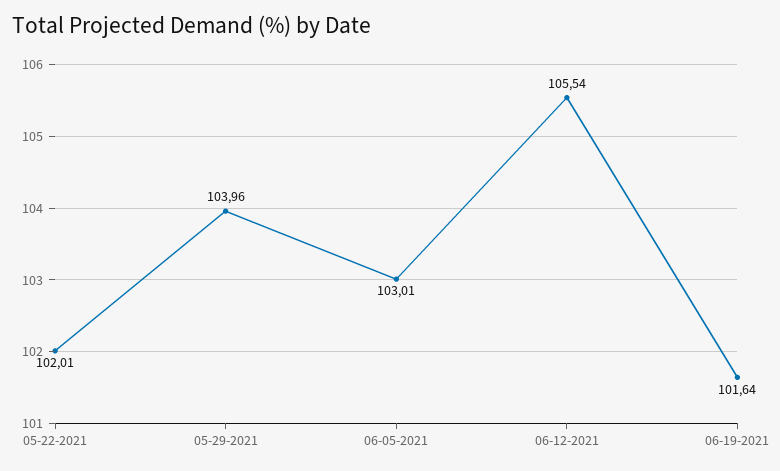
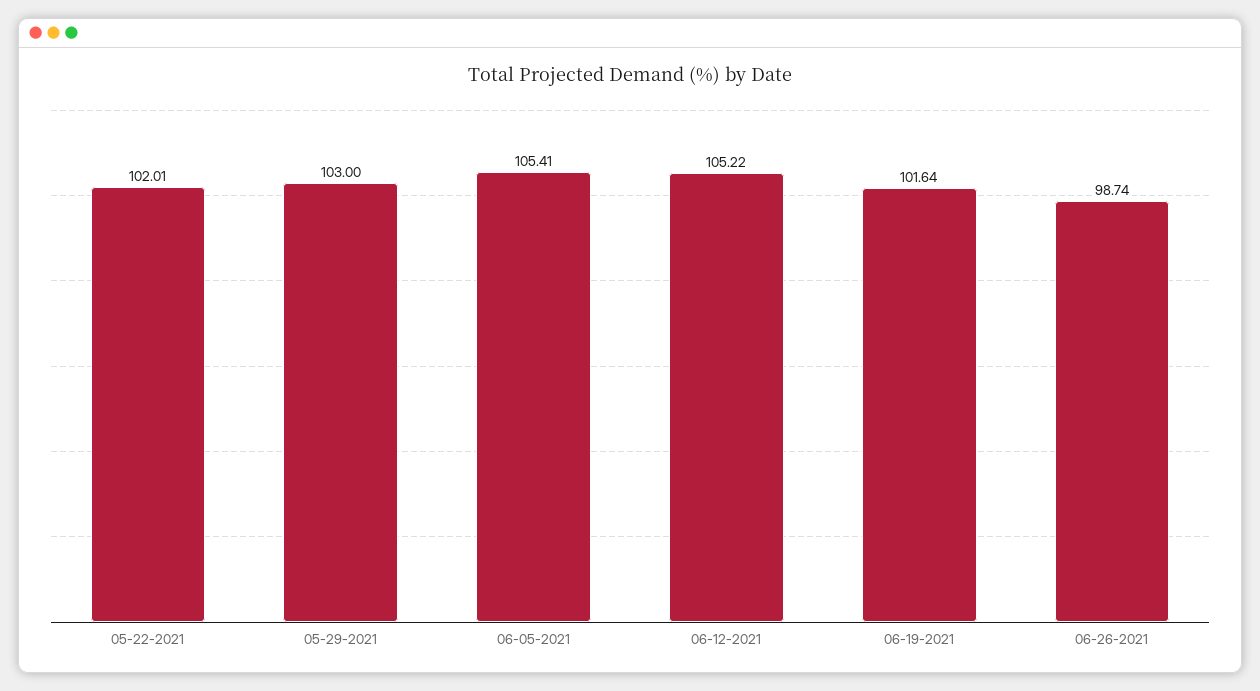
05-29-2021: 103.96 -> 103
06-05-2021: 103.01 -> 105.41
06-12-2021: 105.54 -> 105.22
06-26-2021: none -> 98.74

